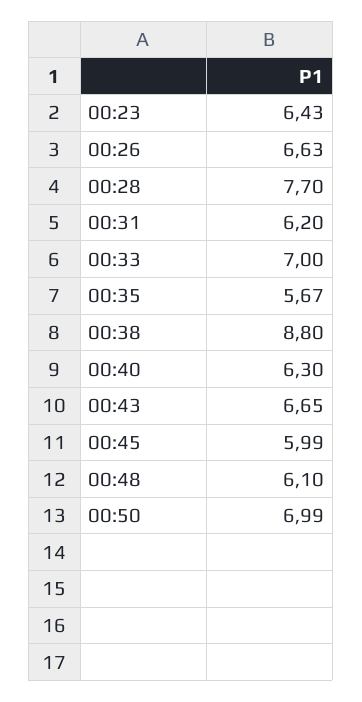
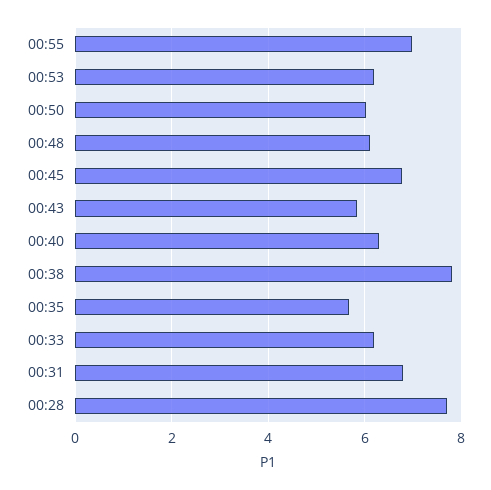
00:23: 6.43 -> none
00:26: 6.63 -> none
00:31: 6.2 -> 6.8
00:33: 7 -> 6.2
00:38: 8.8 -> 7.8
00:43: 6.65 -> 5.8
00:45: 5.99 -> 6.8
00:50: 6.99 -> 6
00:55: none -> 7
00:53: none -> 6.2

